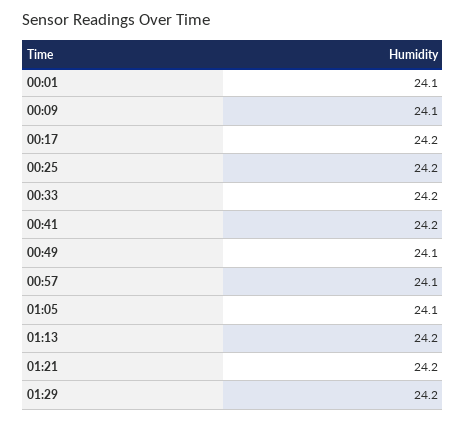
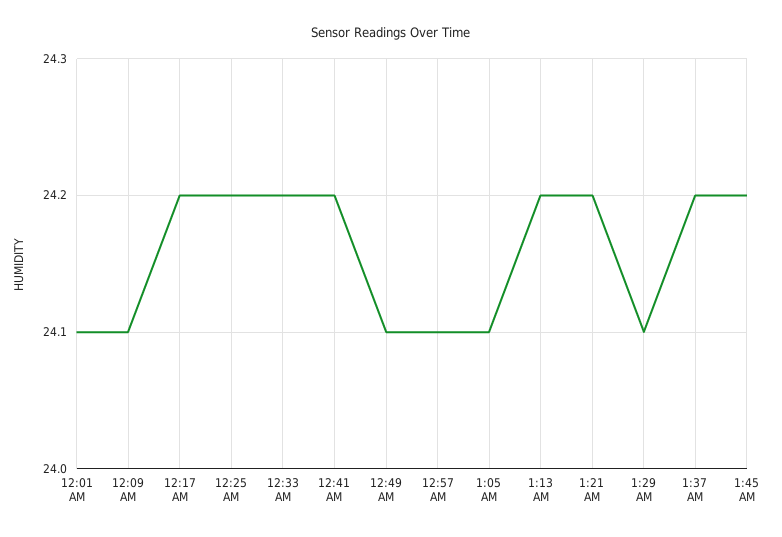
01:29: 24.2 -> 24.1
1:37 AM: none -> 24.2
1:45 AM: none -> 24.2

